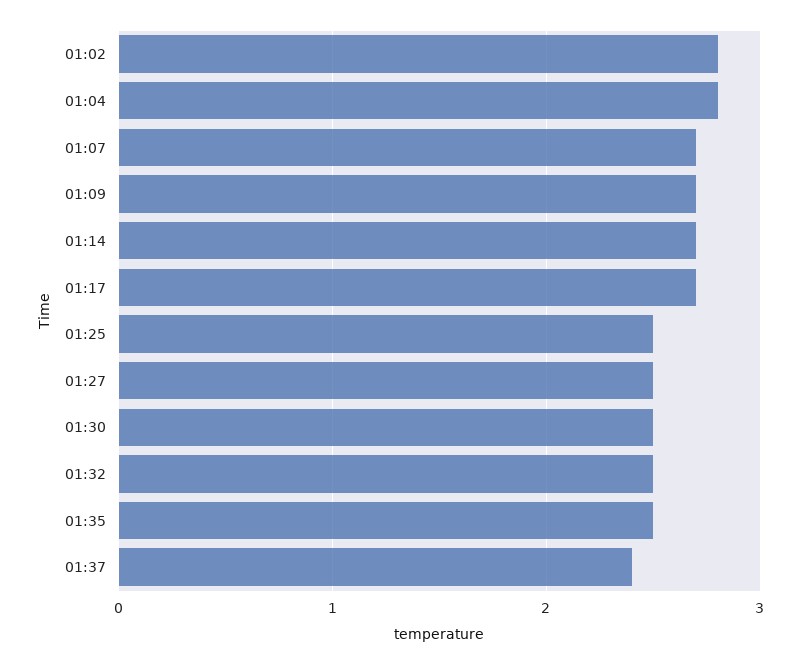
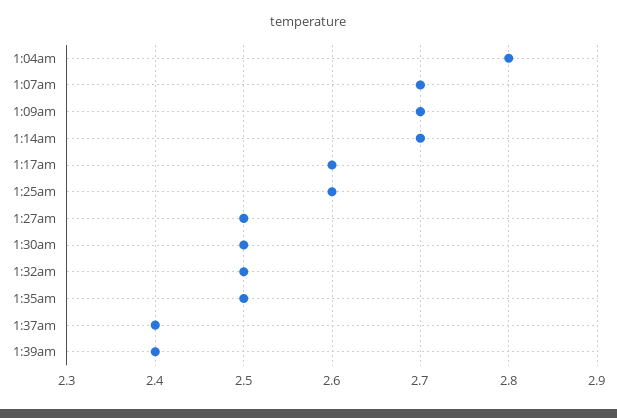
01:02: 2.8 -> none
01:17: 2.7 -> 2.6
01:25: 2.5 -> 2.6
1:39am: none -> 2.4

